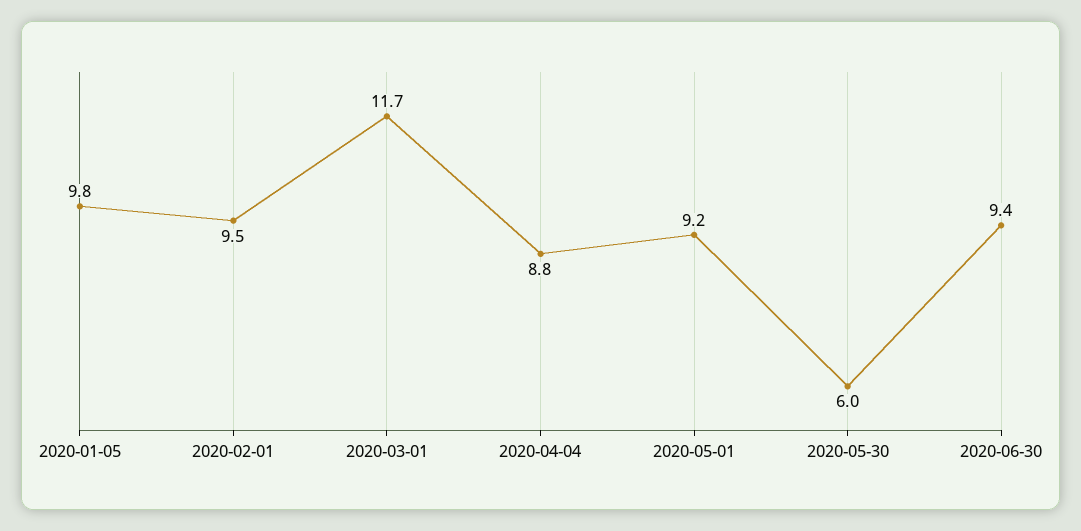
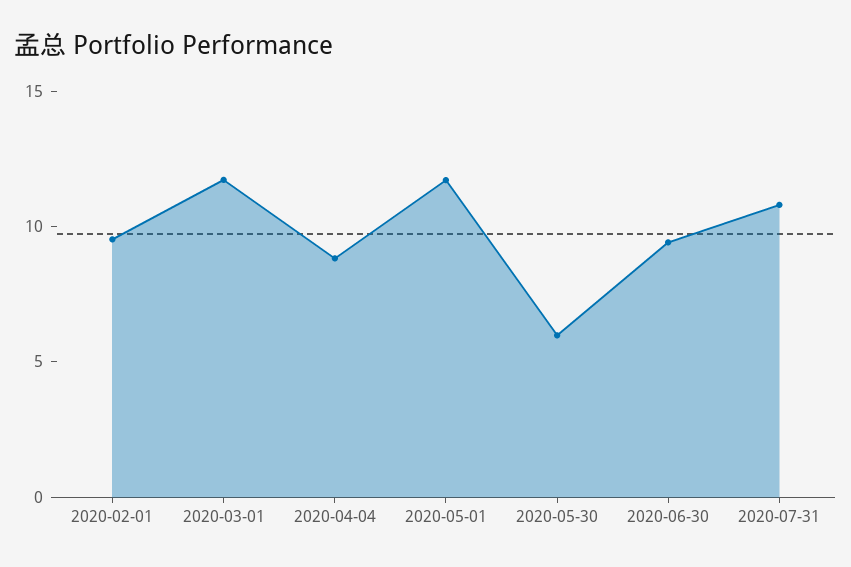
2020-01-05: 9.8 -> none
2020-05-01: 9.2 -> 12
2020-07-31: none -> 11

